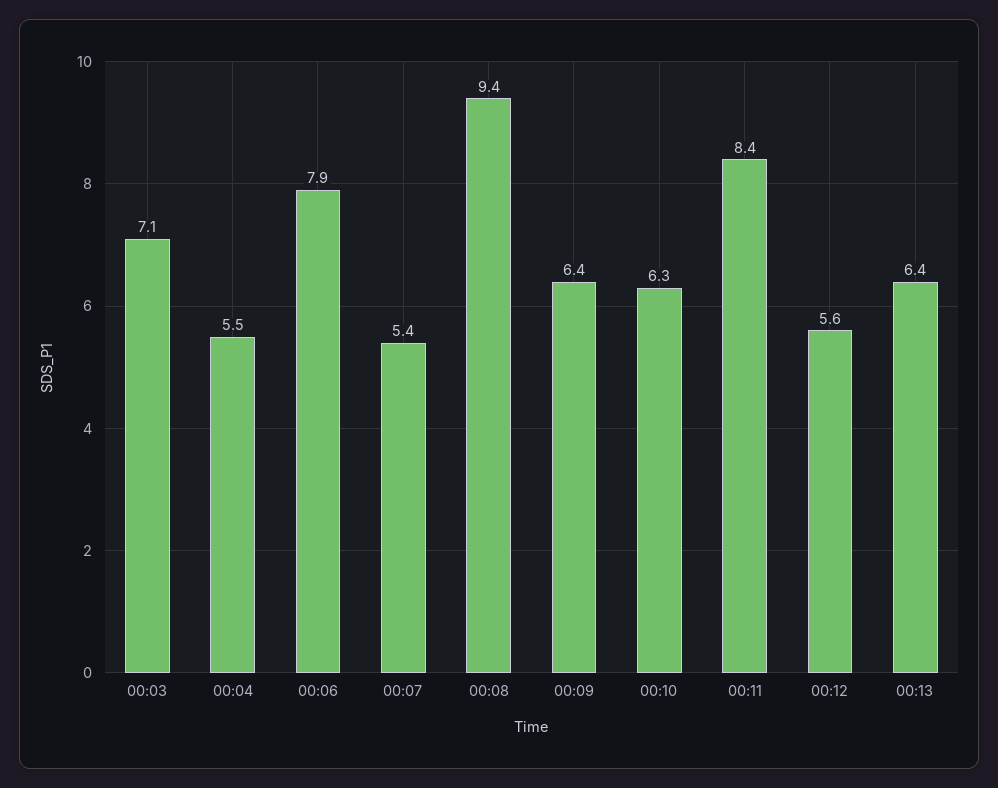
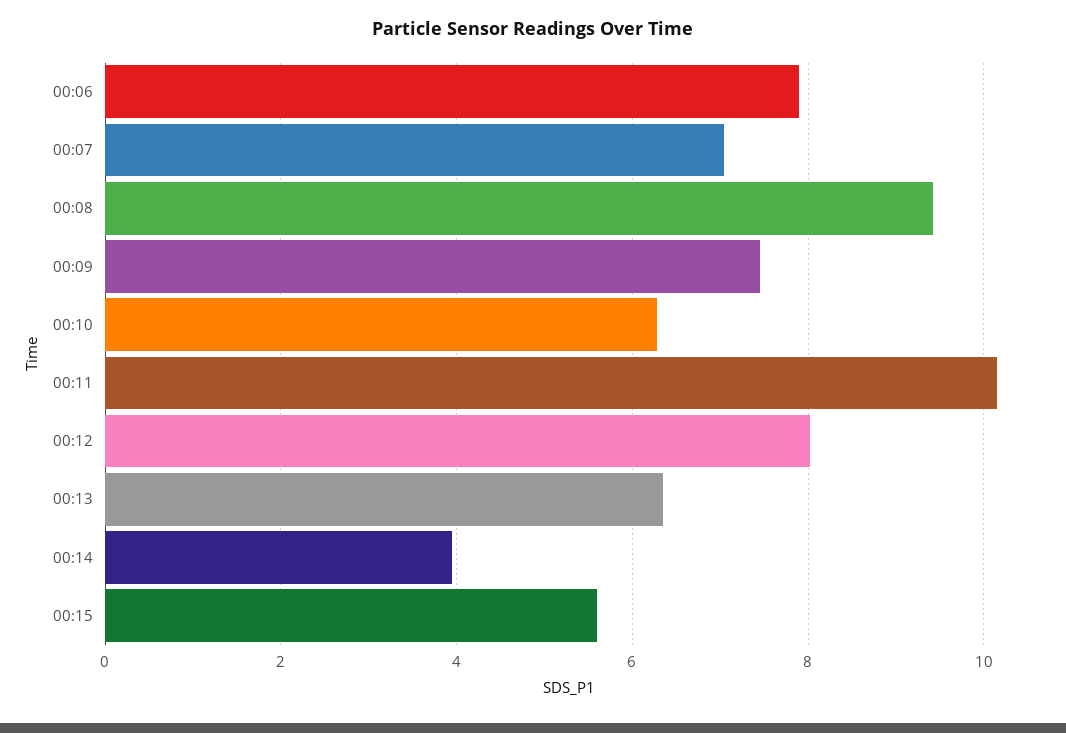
00:03: 7.1 -> none
00:04: 5.5 -> none
00:07: 5.4 -> 7
00:09: 6.4 -> 7.4
00:11: 8.4 -> 10.2
00:12: 5.6 -> 8
00:14: none -> 4
00:15: none -> 5.6

